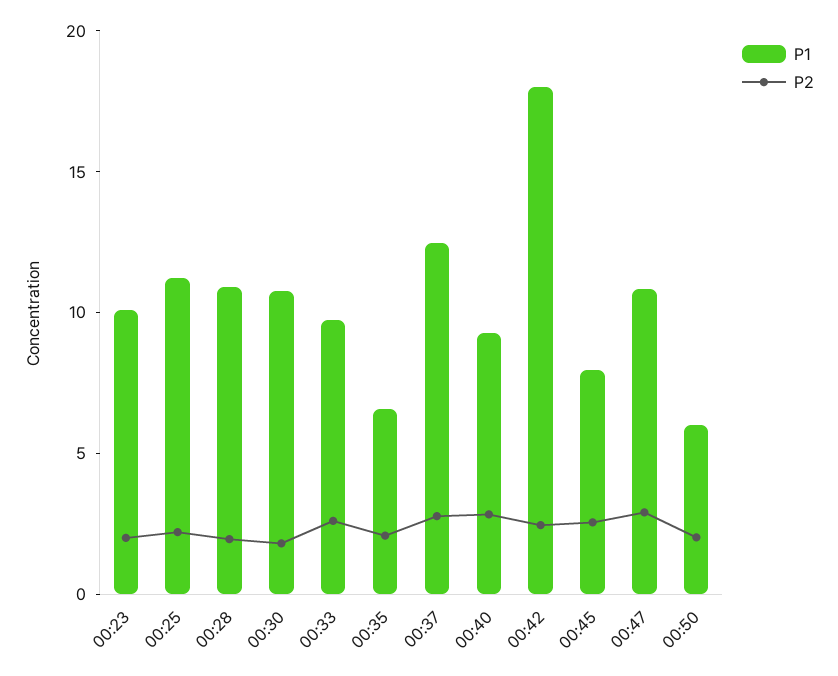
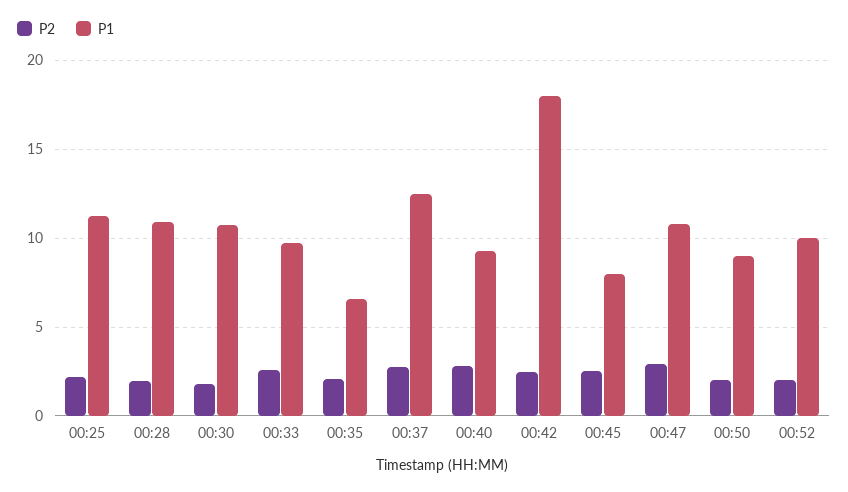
P1, 00:23: 10 -> none
P2, 00:23: 2 -> none
P1, 00:50: 6 -> 9
P2, 00:52: none -> 2
P1, 00:52: none -> 10

